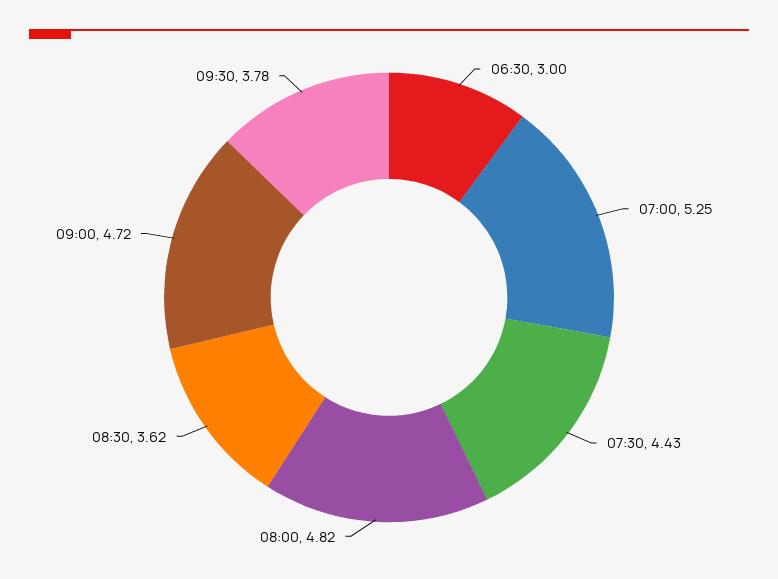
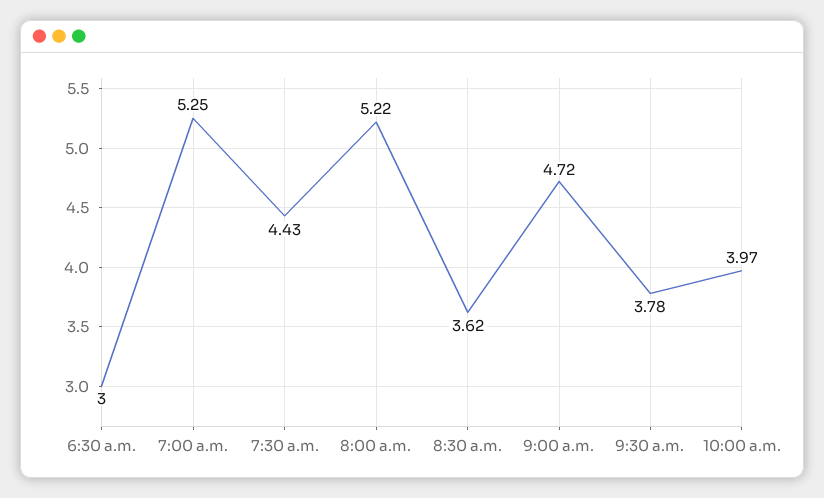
08:00: 4.82 -> 5.22
10:00 a.m.: none -> 3.97

